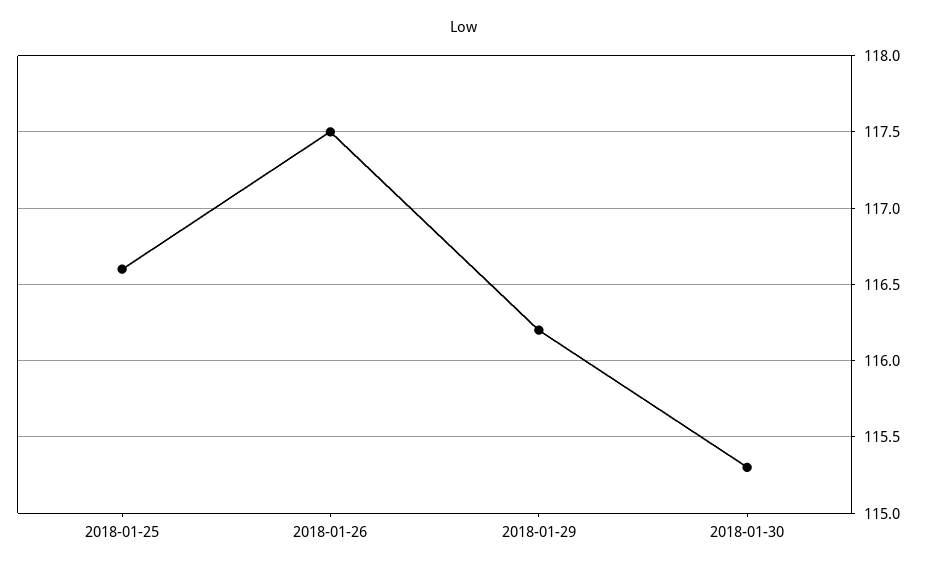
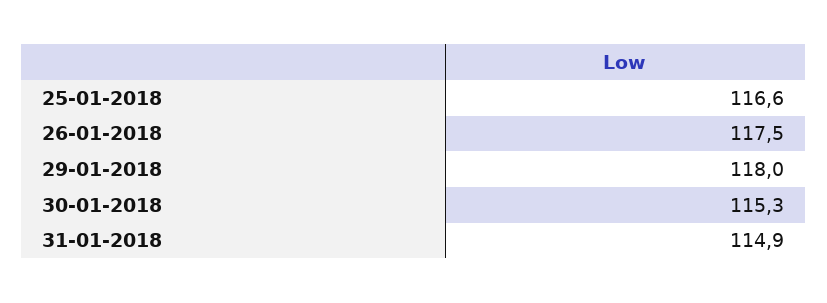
2018-01-29: 116.2 -> 118
31-01-2018: none -> 114.9

